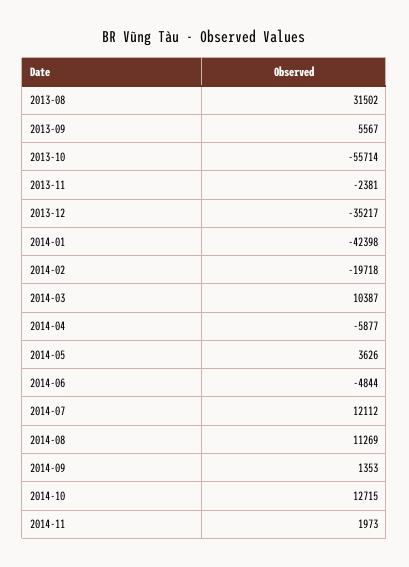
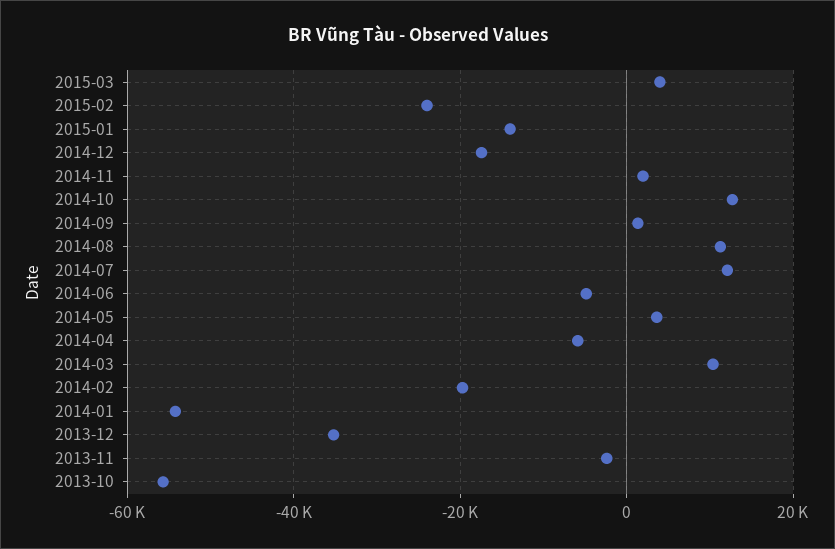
2013-08: 31502 -> none
2013-09: 5567 -> none
2014-01: -42398 -> -54000
2015-03: none -> 4000
2015-02: none -> -24000
2015-01: none -> -14000
2014-12: none -> -18000

